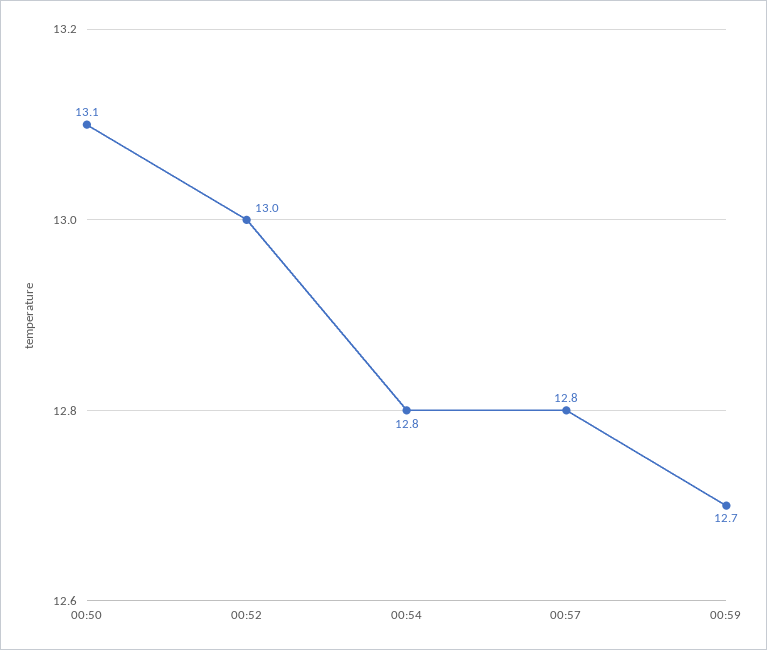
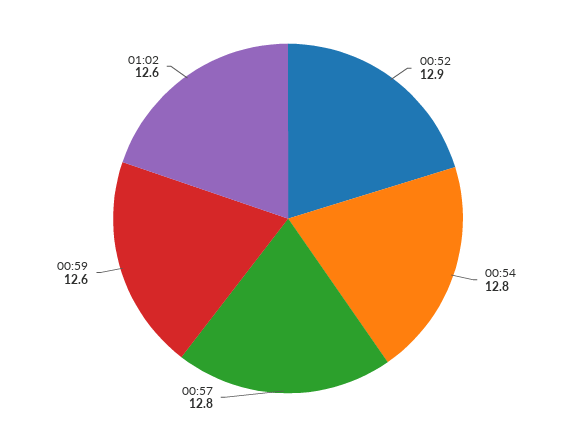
00:50: 13.1 -> none
00:52: 13 -> 12.9
00:59: 12.7 -> 12.6
01:02: none -> 12.6

